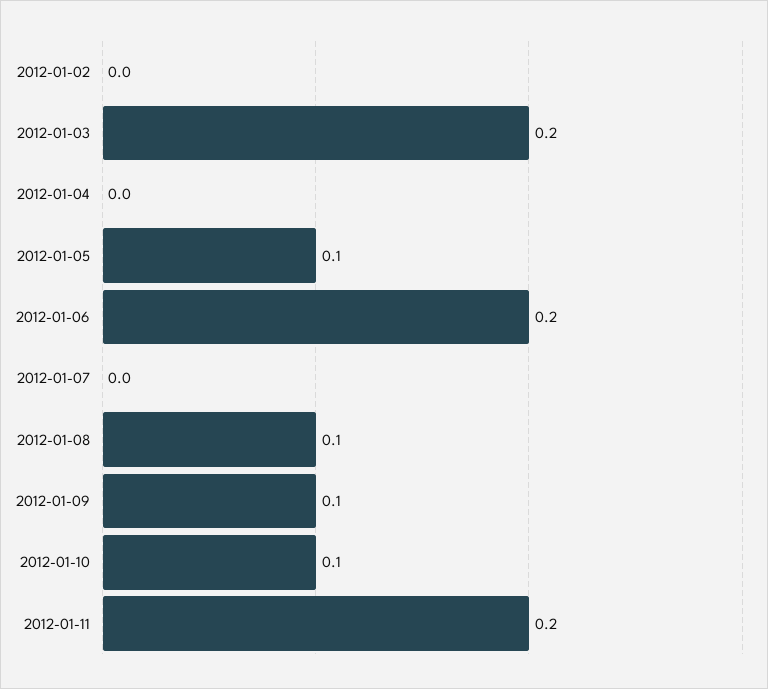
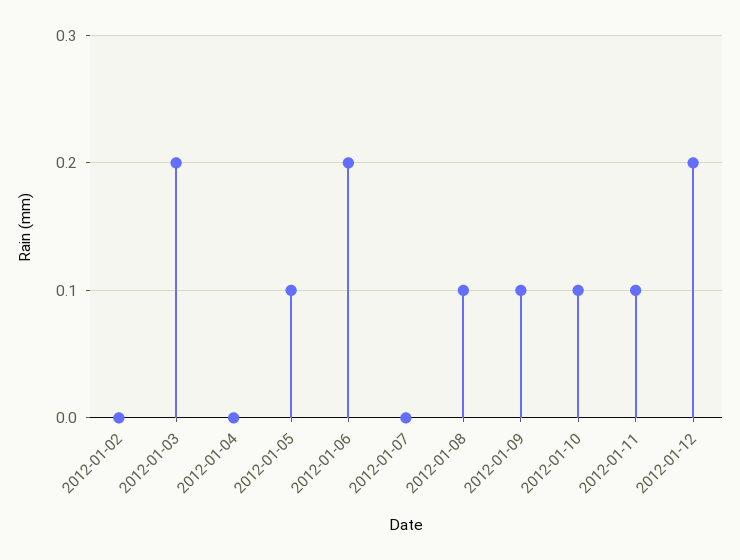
2012-01-11: 0.2 -> 0.1
2012-01-12: none -> 0.2

